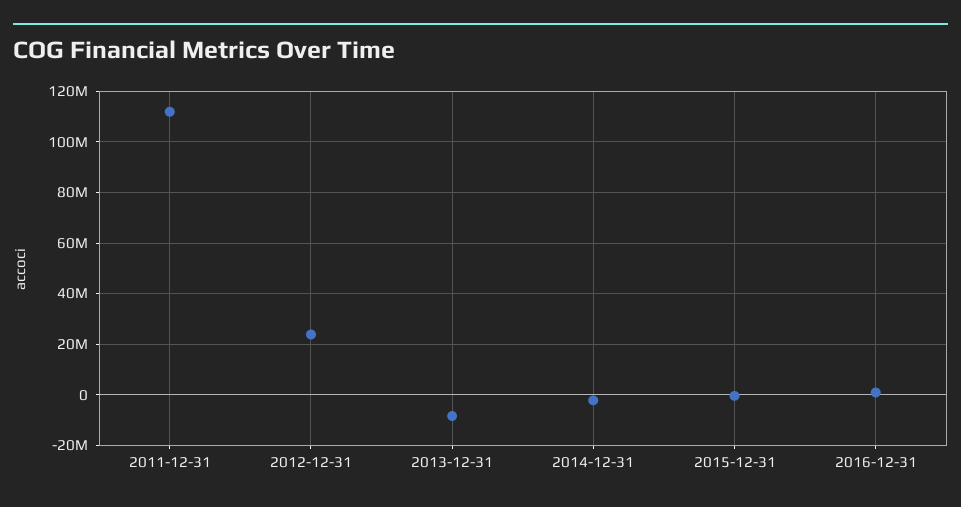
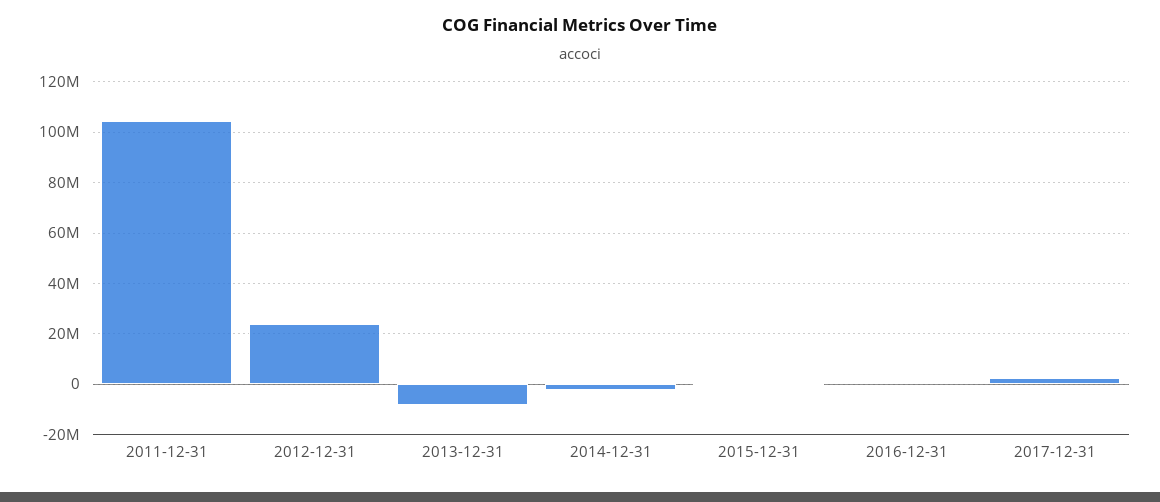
2011-12-31: 112500000 -> 105000000
2017-12-31: none -> 2500000

